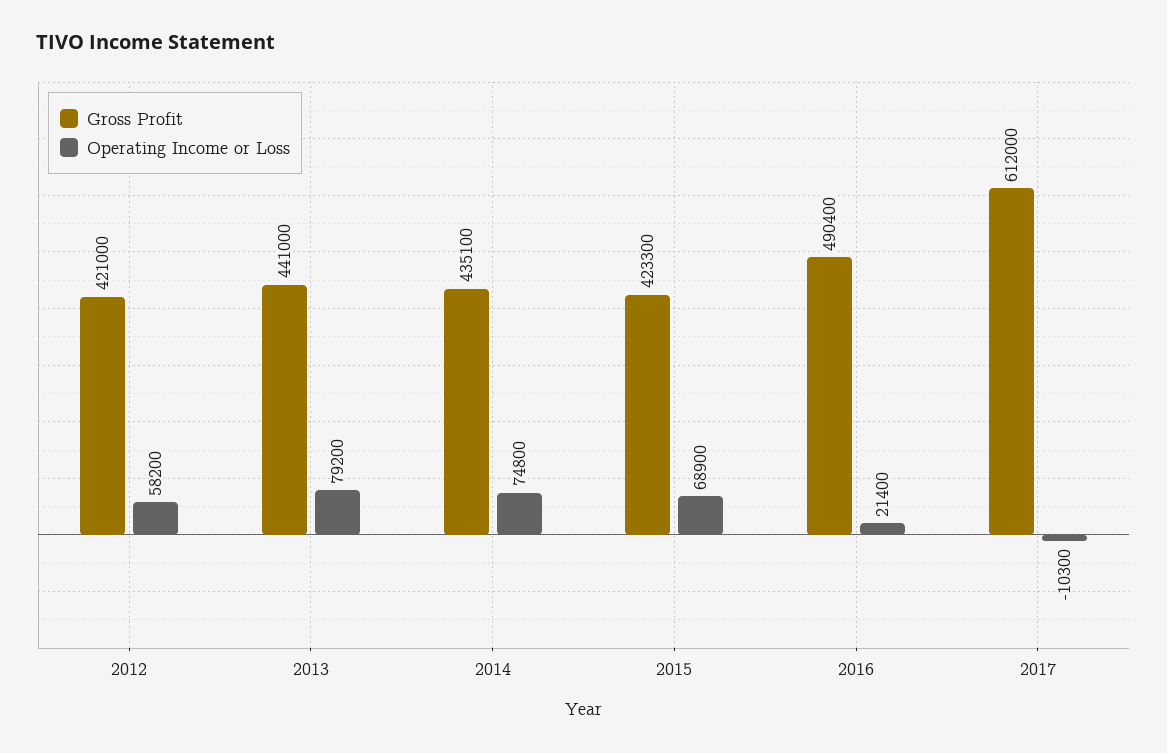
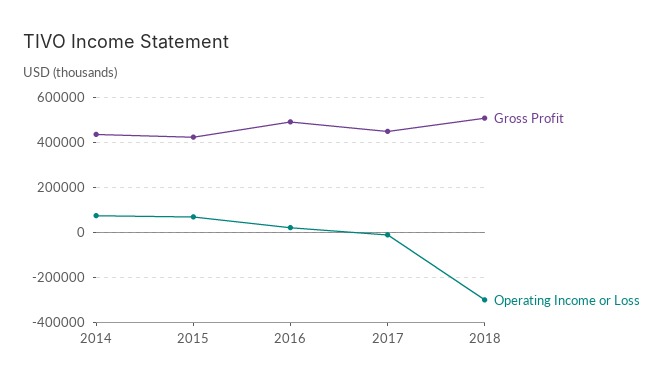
Gross Profit, 2012: 421000 -> none
Operating Income or Loss, 2012: 58200 -> none
Gross Profit, 2013: 441000 -> none
Operating Income or Loss, 2013: 79200 -> none
Gross Profit, 2017: 612000 -> 450000
Gross Profit, 2018: none -> 500000
Operating Income or Loss, 2018: none -> -300000

